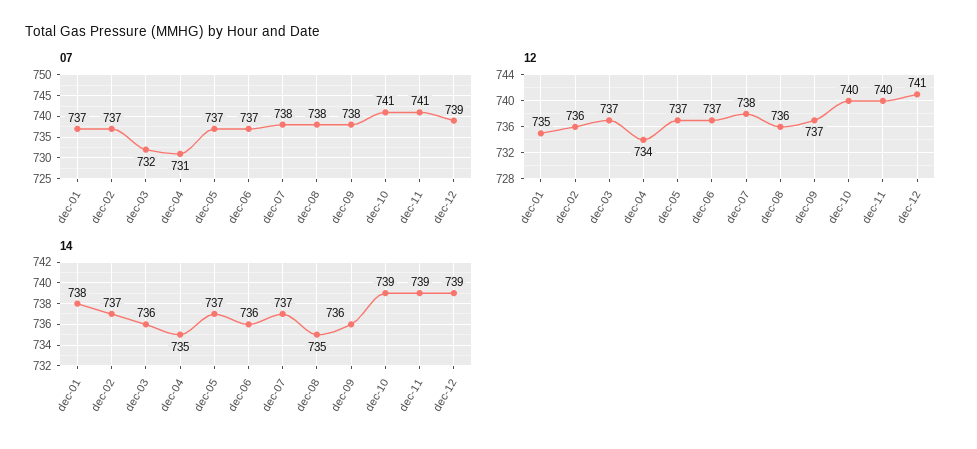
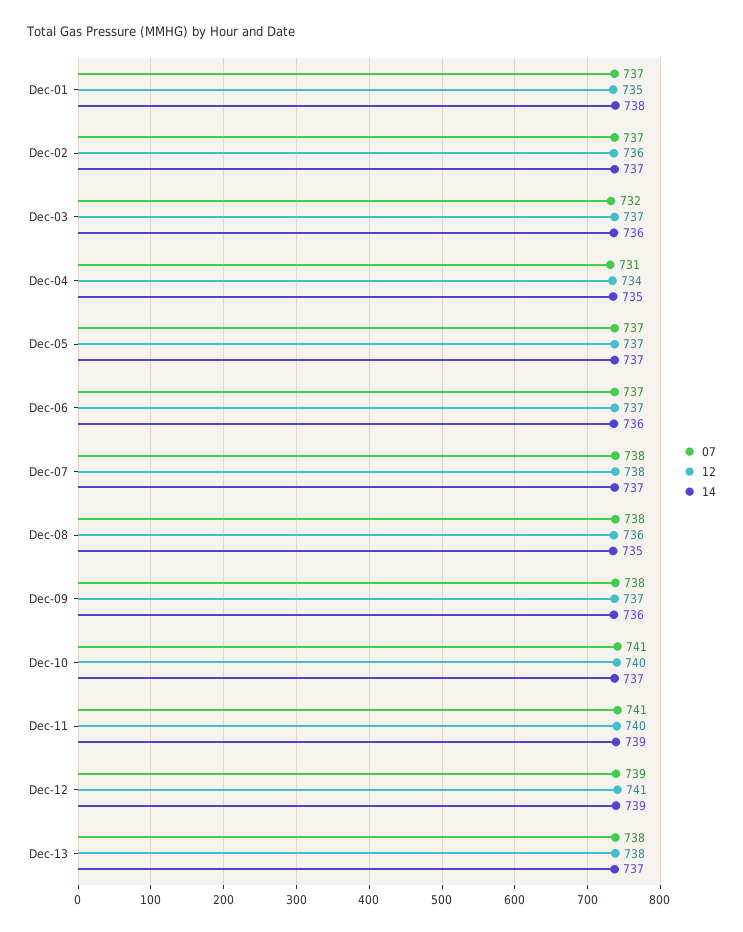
14, dec-10: 739 -> 737
07, Dec-13: none -> 738
12, Dec-13: none -> 738
14, Dec-13: none -> 737

